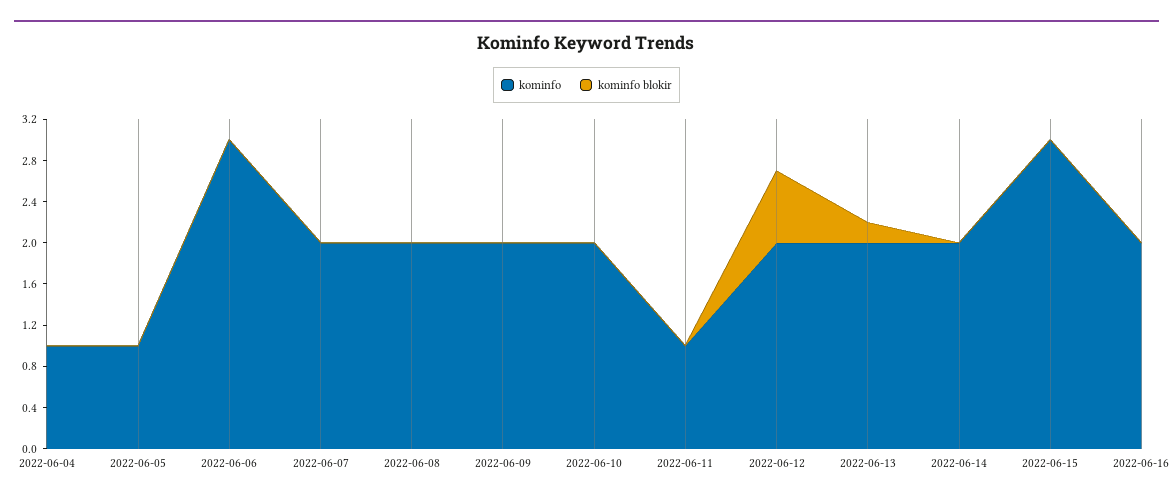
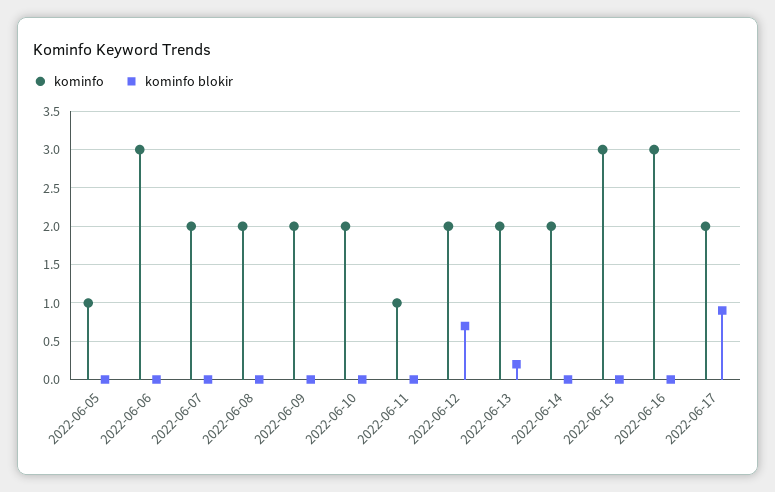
kominfo, 2022-06-04: 1 -> none
kominfo blokir, 2022-06-04: 0 -> none
kominfo, 2022-06-16: 2 -> 3
kominfo, 2022-06-17: none -> 2
kominfo blokir, 2022-06-17: none -> 0.9

